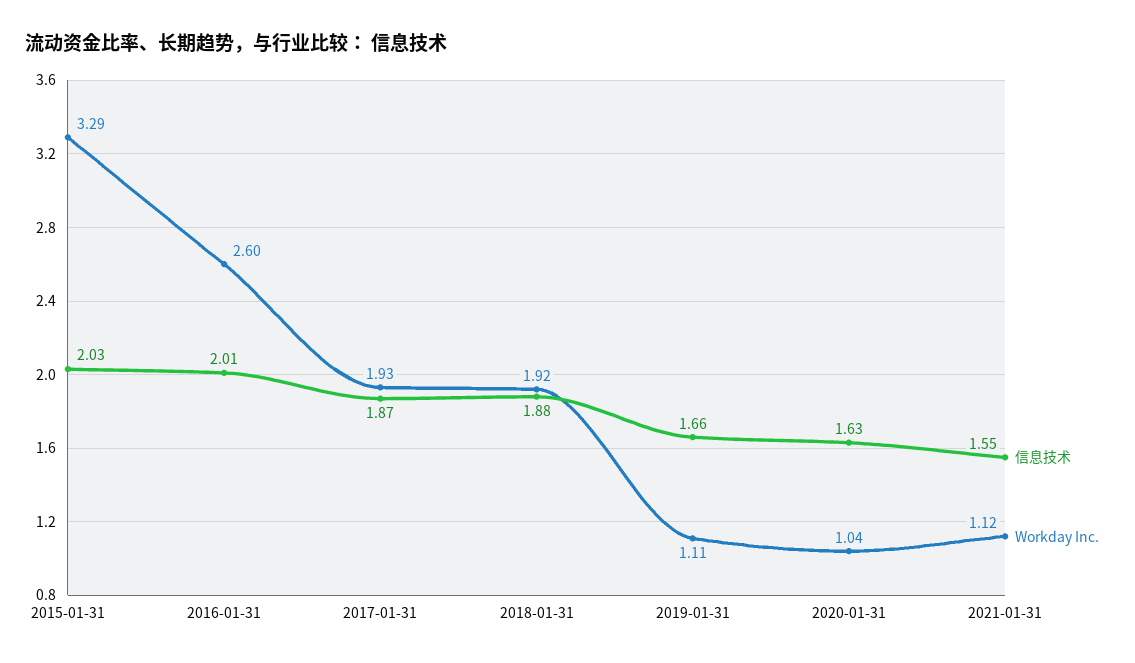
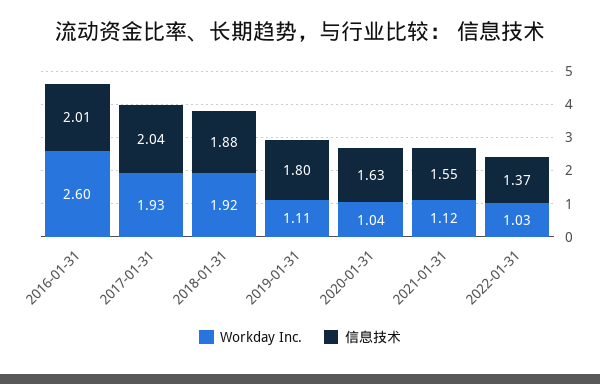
信息技术, 2015-01-31: 2.03 -> none
Workday Inc., 2015-01-31: 3.29 -> none
信息技术, 2017-01-31: 1.87 -> 2.04
信息技术, 2019-01-31: 1.66 -> 1.8
Workday Inc., 2022-01-31: none -> 1.03
信息技术, 2022-01-31: none -> 1.37

